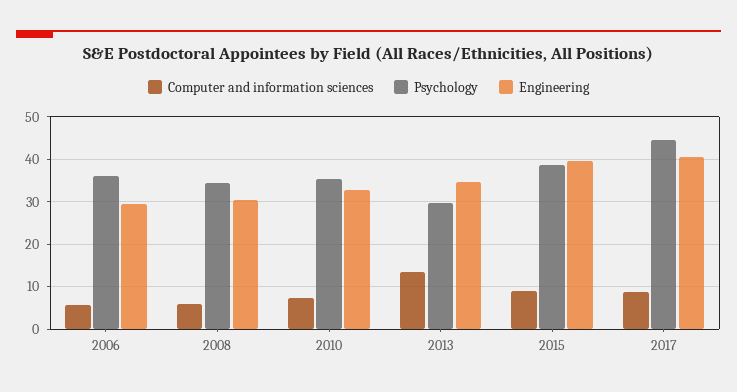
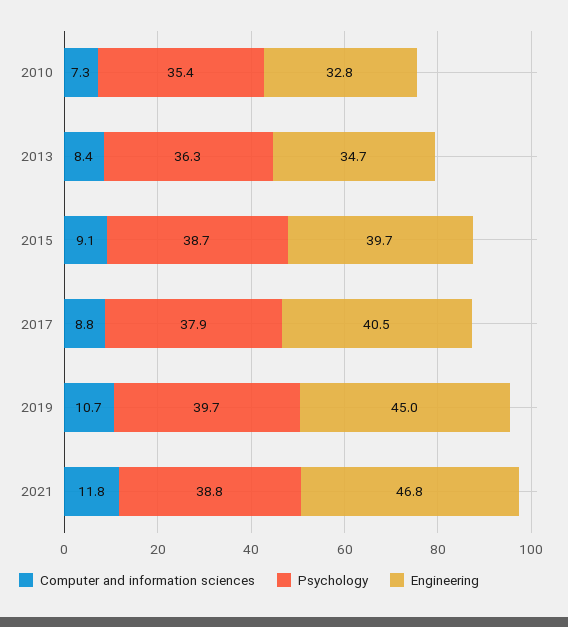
Computer and information sciences, 2006: 6 -> none
Psychology, 2006: 36 -> none
Engineering, 2006: 30 -> none
Computer and information sciences, 2008: 6 -> none
Psychology, 2008: 34 -> none
Engineering, 2008: 30 -> none
Computer and information sciences, 2013: 14 -> 8.4
Psychology, 2013: 30 -> 36.3
Psychology, 2017: 44 -> 37.9
Computer and information sciences, 2019: none -> 10.7
Psychology, 2019: none -> 39.7
Engineering, 2019: none -> 45
Computer and information sciences, 2021: none -> 11.8
Psychology, 2021: none -> 38.8
Engineering, 2021: none -> 46.8

